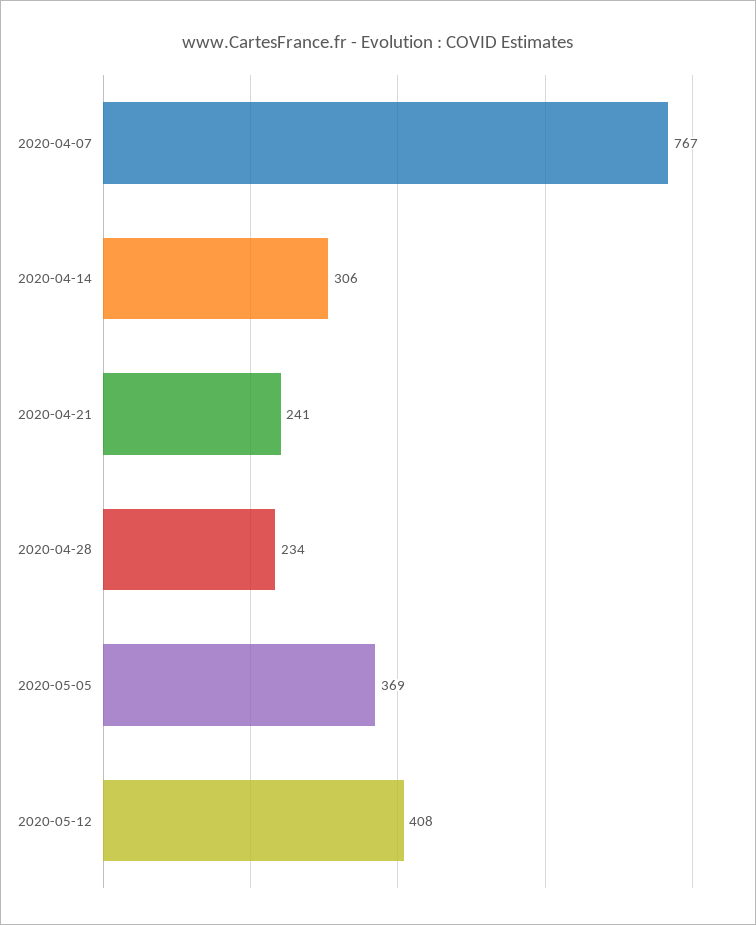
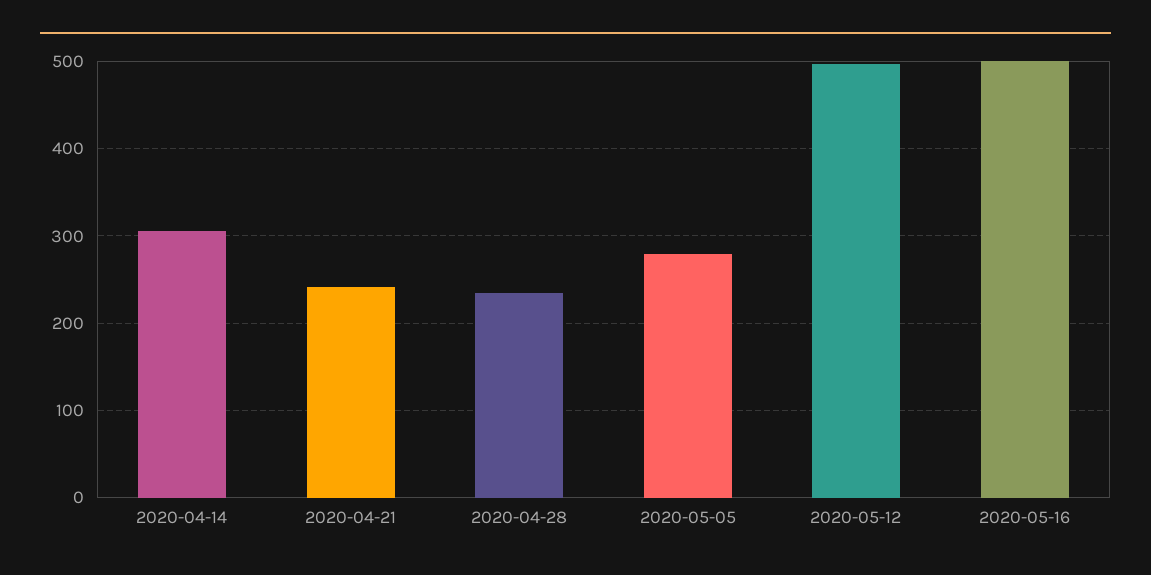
2020-04-07: 767 -> none
2020-05-05: 369 -> 280
2020-05-12: 408 -> 500
2020-05-16: none -> 500

